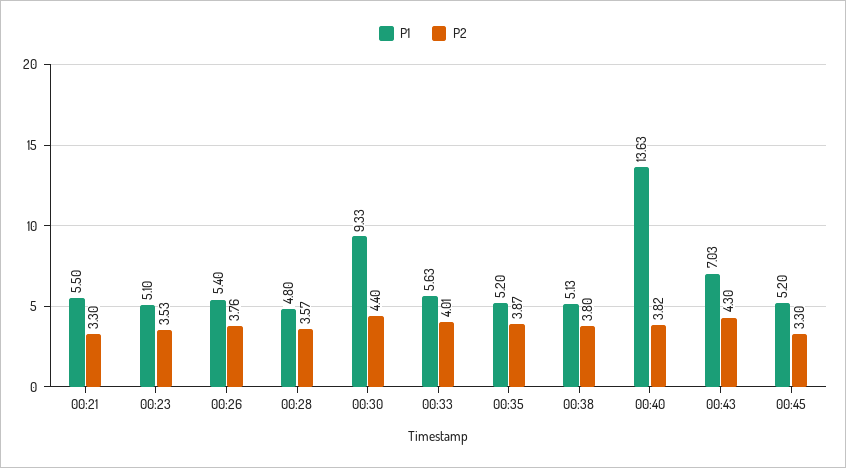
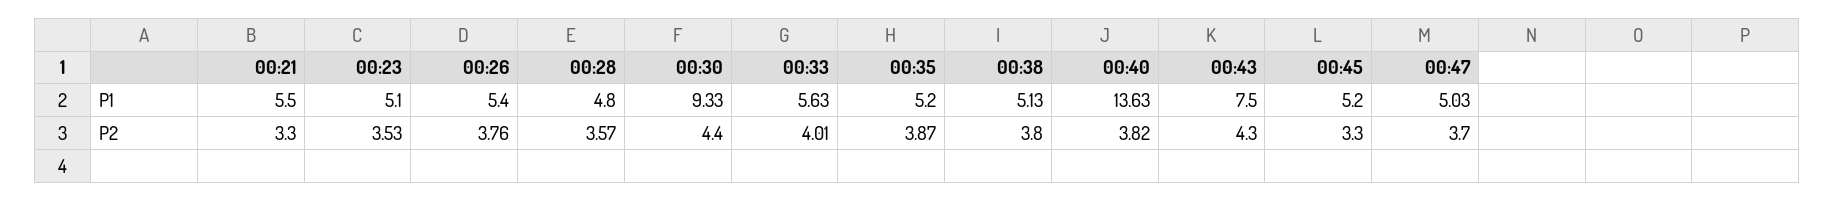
P1, 00:43: 7.03 -> 7.5
P1, 00:47: none -> 5.03
P2, 00:47: none -> 3.7

